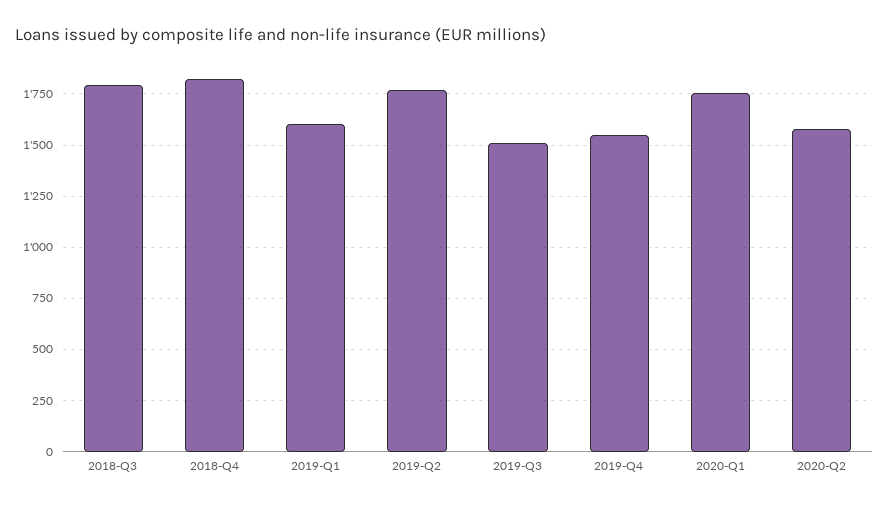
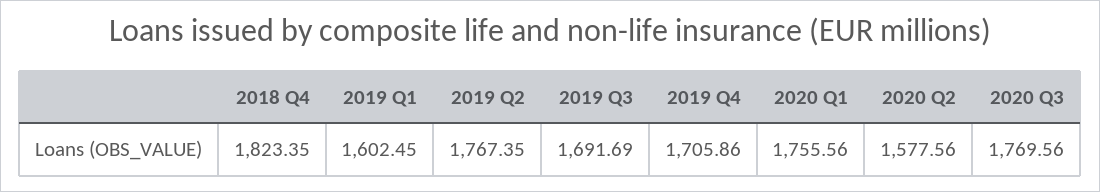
2018-Q3: 1800 -> none
2019-Q3: 1500 -> 1691.69
2019-Q4: 1550 -> 1705.86
2020 Q3: none -> 1769.56

